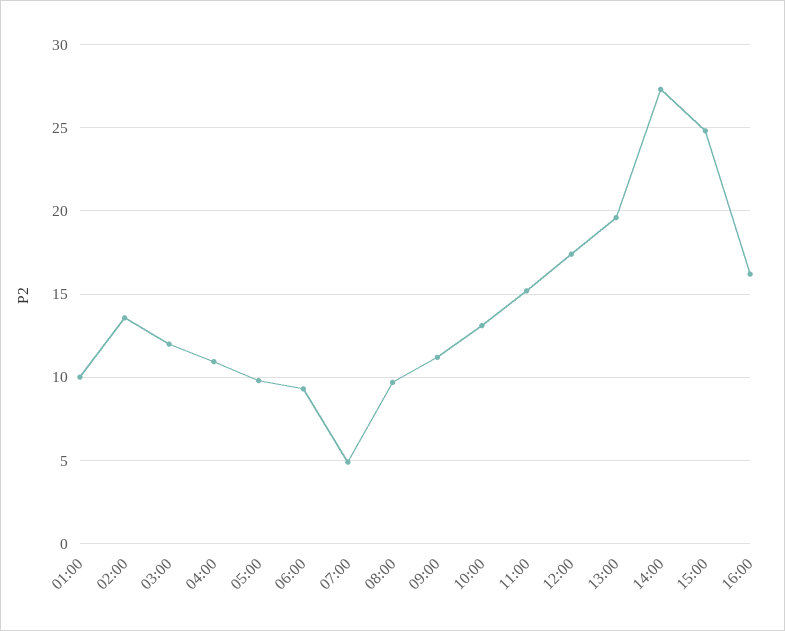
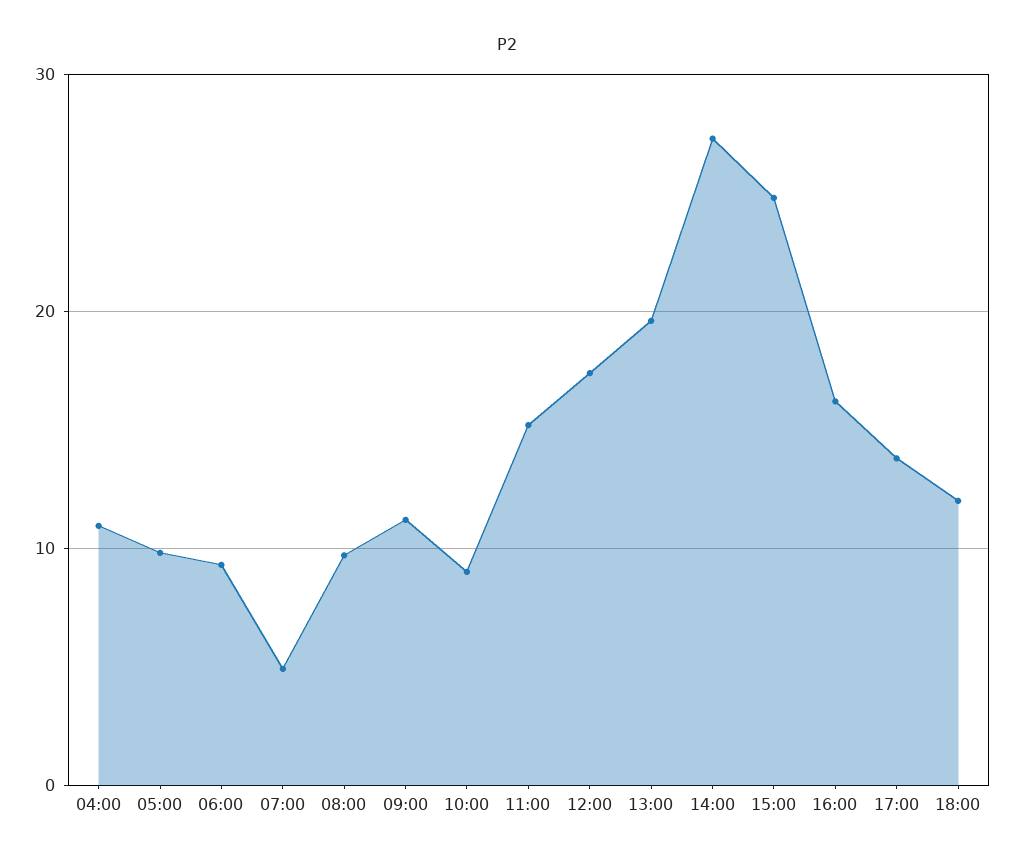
01:00: 10 -> none
02:00: 13.5 -> none
03:00: 12 -> none
10:00: 13 -> 9
17:00: none -> 14
18:00: none -> 12

